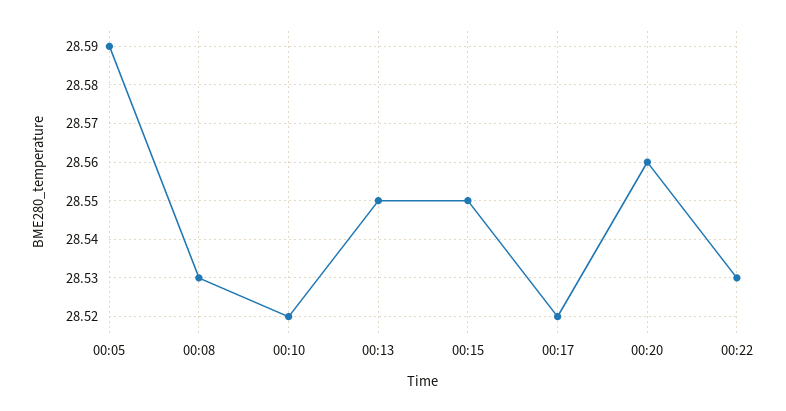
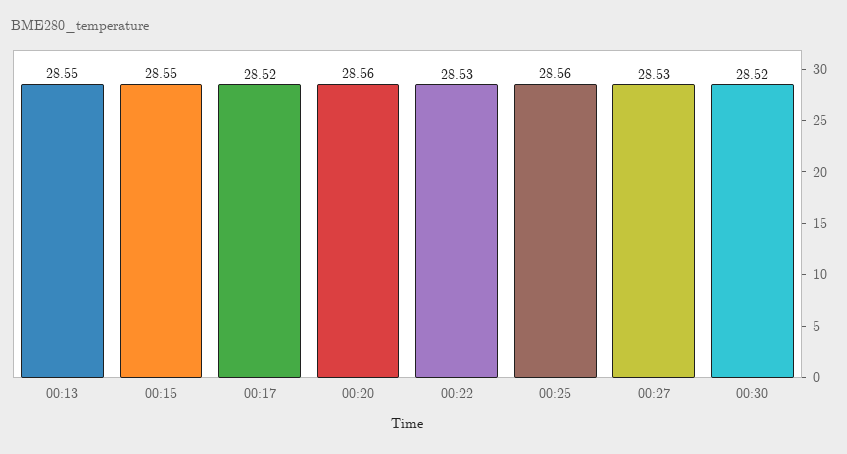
00:05: 28.59 -> none
00:08: 28.53 -> none
00:10: 28.52 -> none
00:25: none -> 28.56
00:27: none -> 28.53
00:30: none -> 28.52

